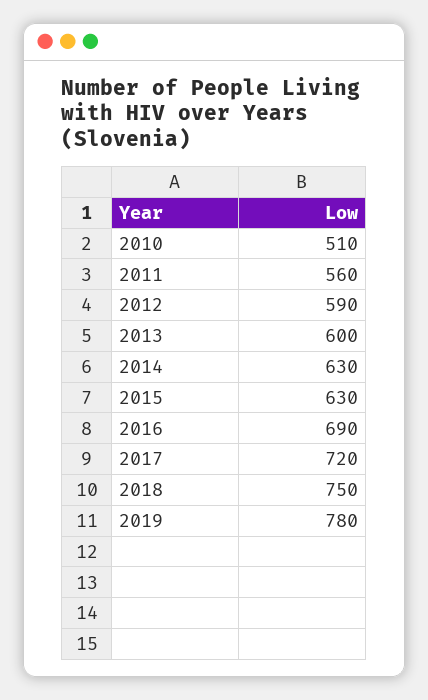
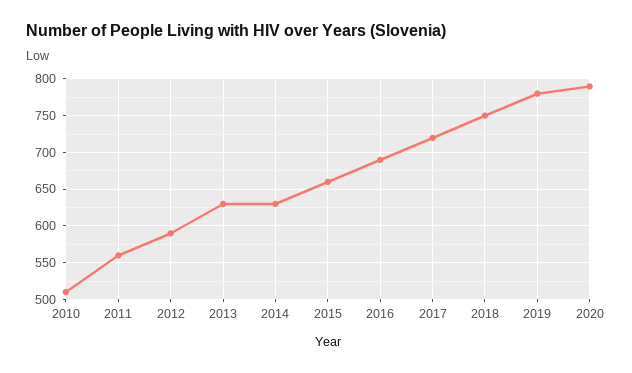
2013: 600 -> 630
2015: 630 -> 660
2020: none -> 790

